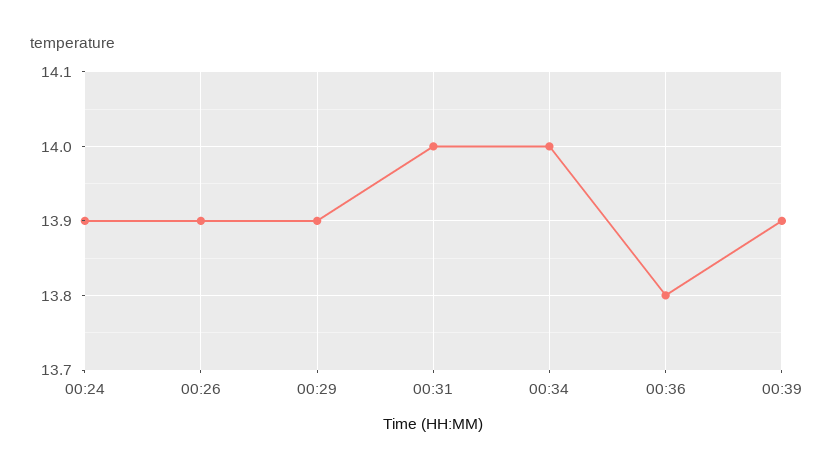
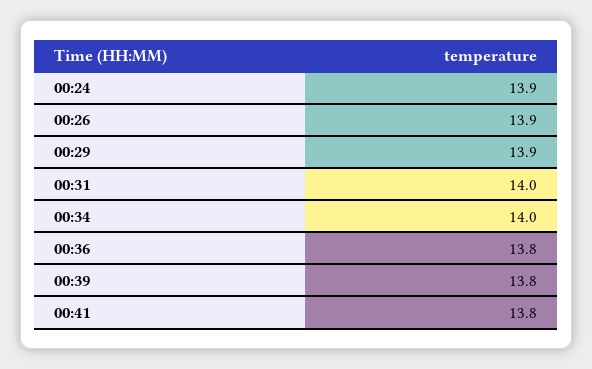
00:39: 13.9 -> 13.8
00:41: none -> 13.8

